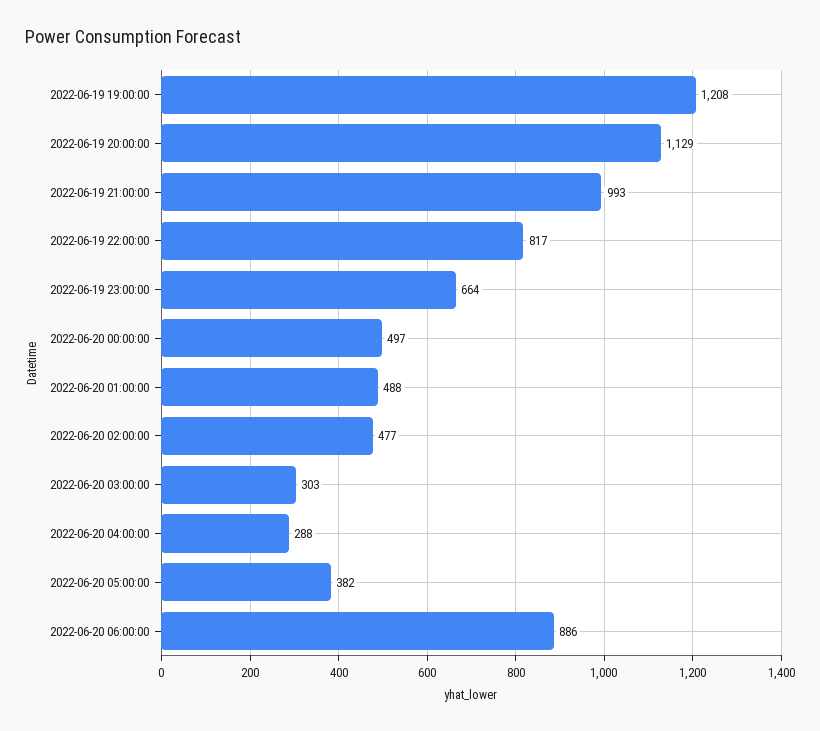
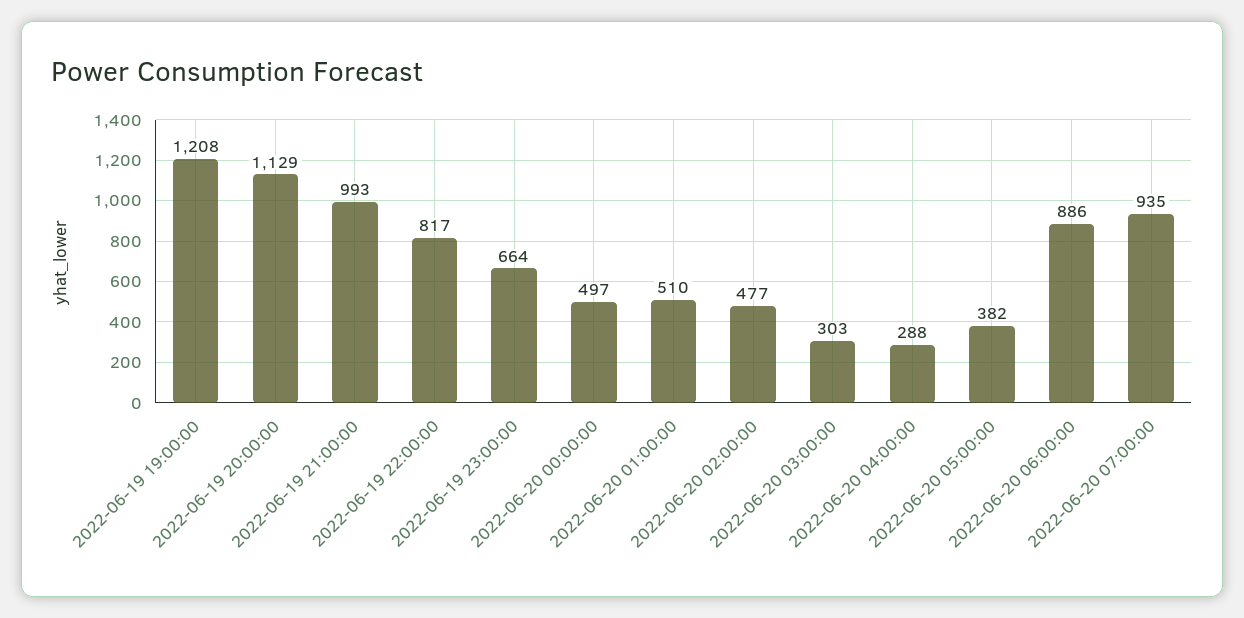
2022-06-20 01:00:00: 488 -> 510
2022-06-20 07:00:00: none -> 935

